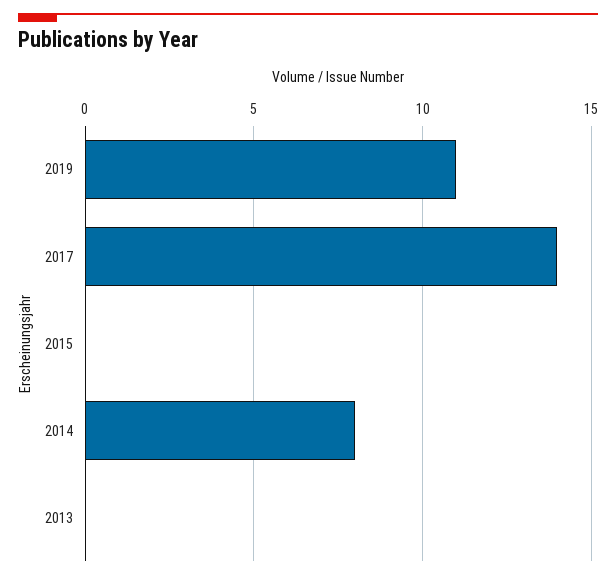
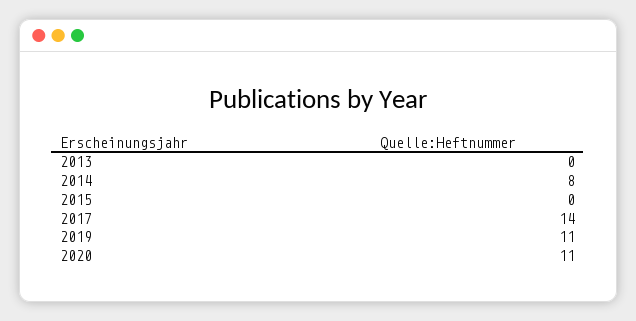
2020: none -> 11

